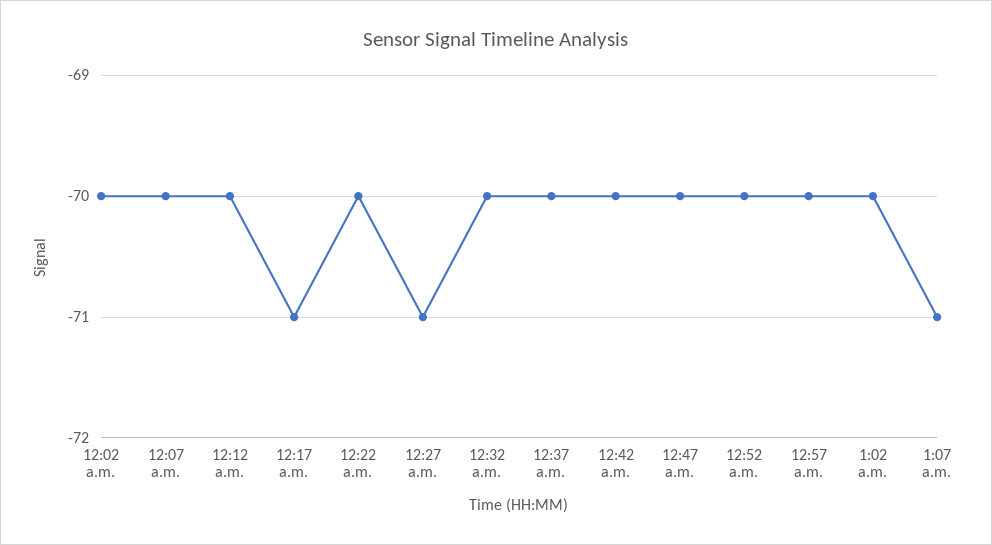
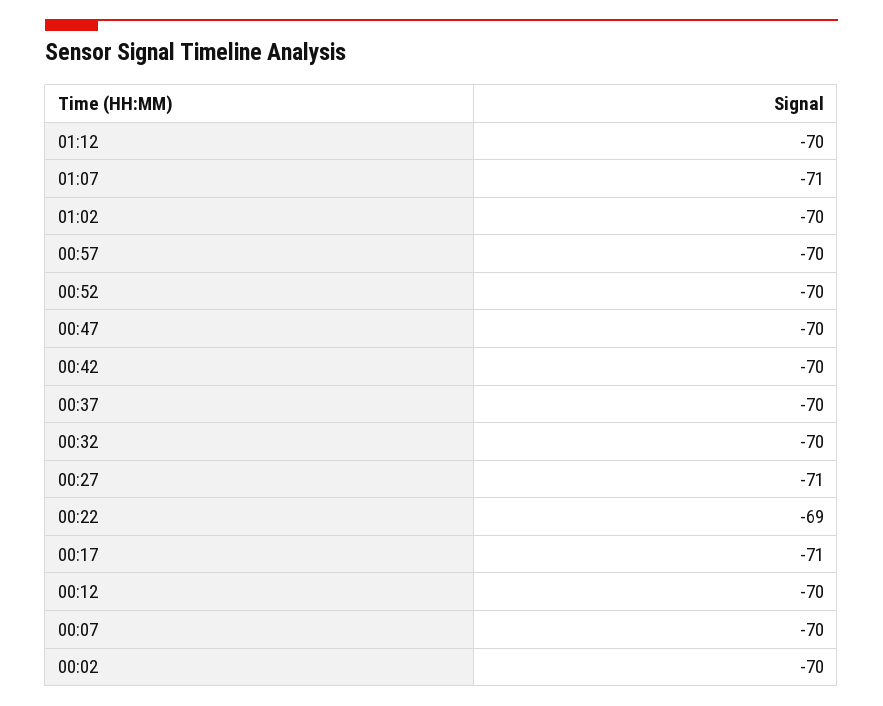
12:22 a.m.: -70 -> -69
01:12: none -> -70

